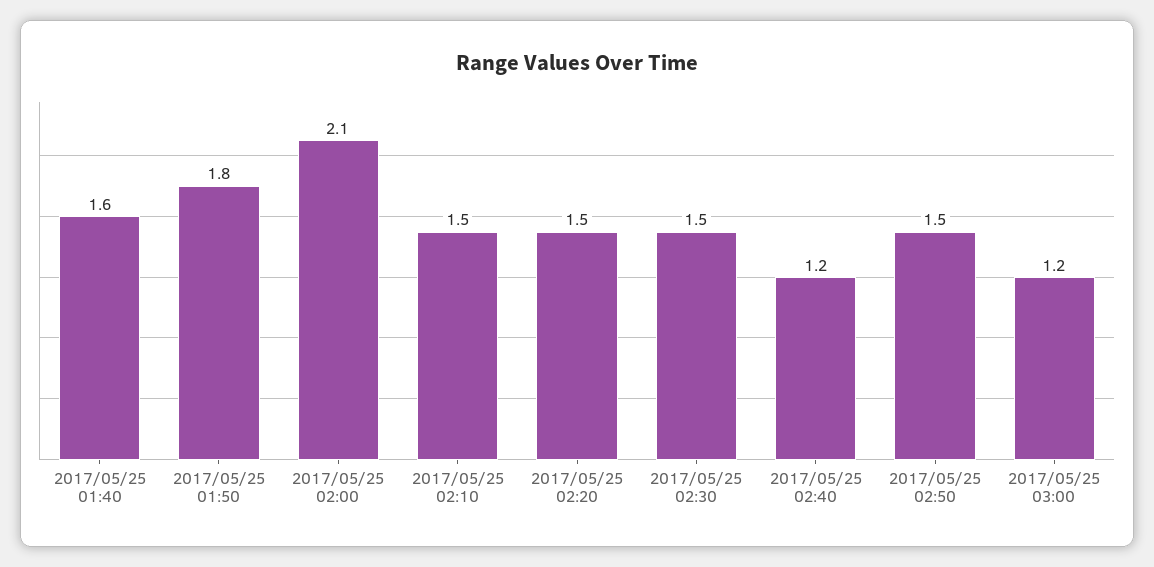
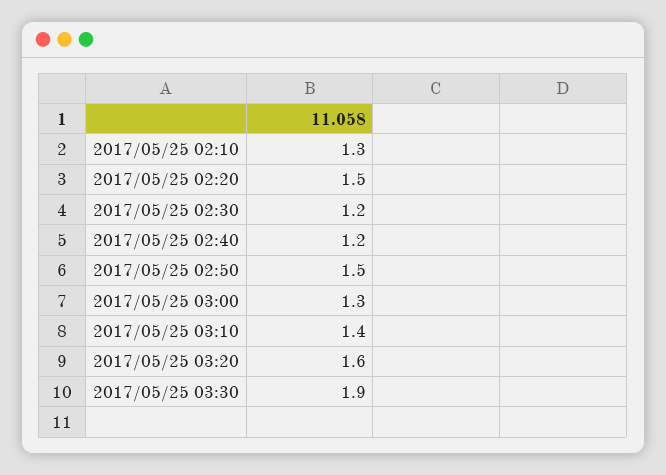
2017/05/25 01:40: 1.6 -> none
2017/05/25 01:50: 1.8 -> none
2017/05/25 02:00: 2.1 -> none
2017/05/25 02:10: 1.5 -> 1.3
2017/05/25 02:30: 1.5 -> 1.2
2017/05/25 03:00: 1.2 -> 1.3
2017/05/25 03:10: none -> 1.4
2017/05/25 03:20: none -> 1.6
2017/05/25 03:30: none -> 1.9

